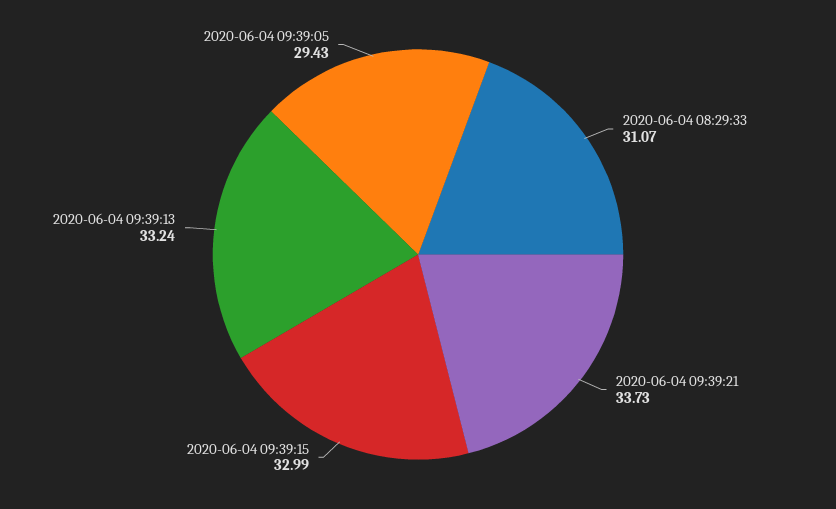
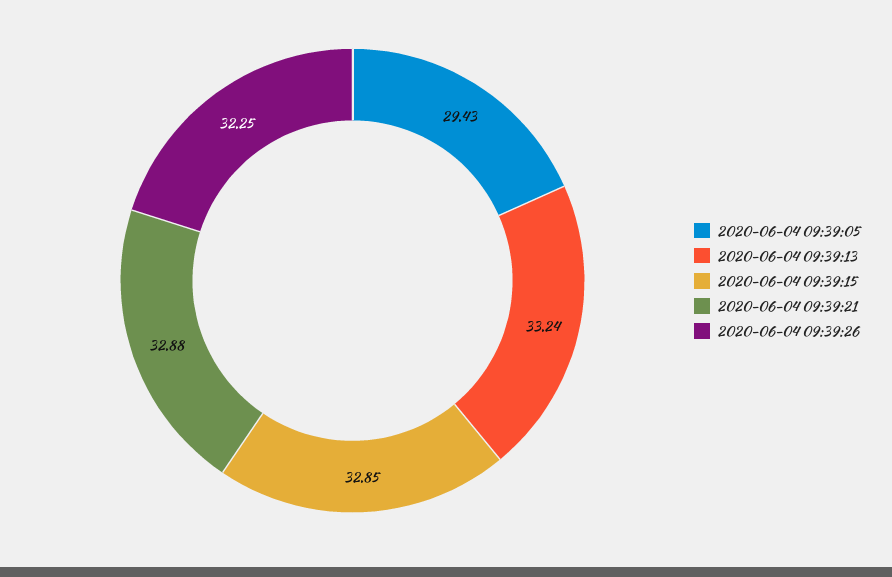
2020-06-04 08:29:33: 31.07 -> none
2020-06-04 09:39:21: 33.73 -> 32.88
2020-06-04 09:39:15: 32.99 -> 32.85
2020-06-04 09:39:26: none -> 32.25

